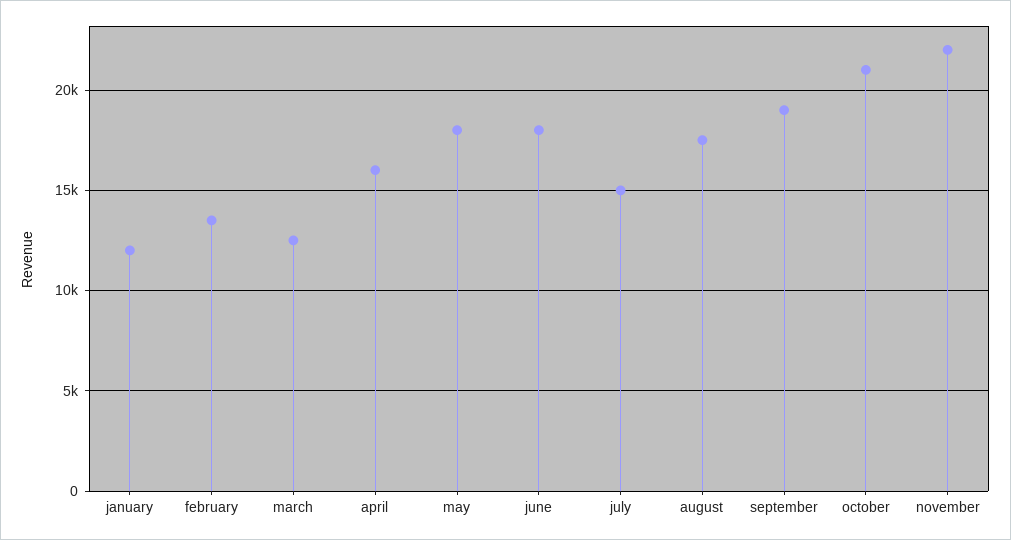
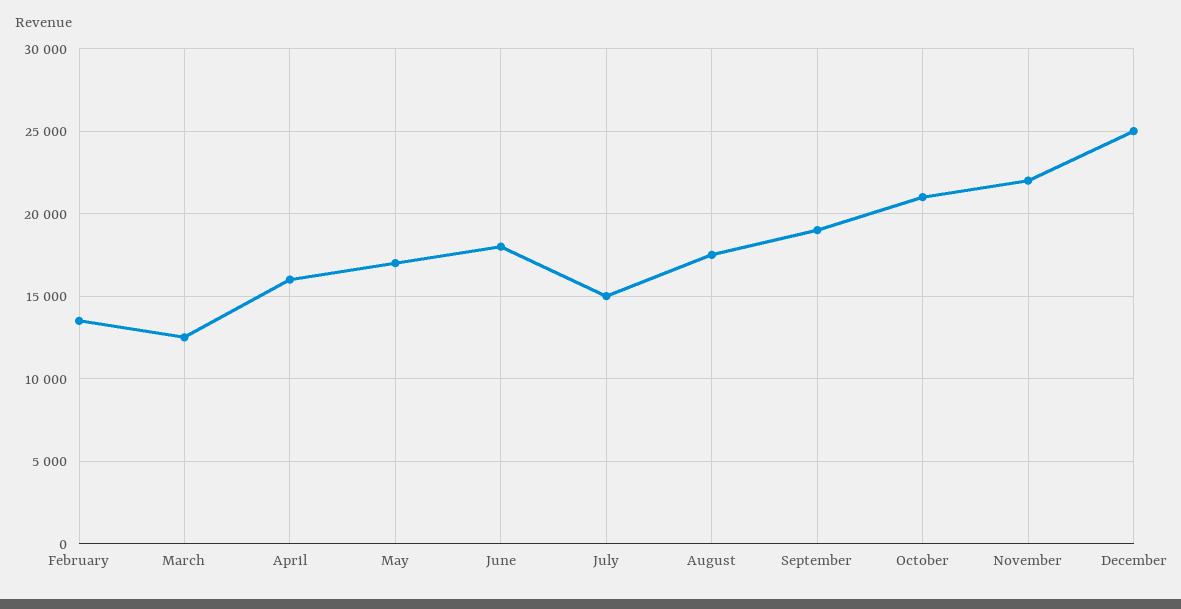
january: 12000 -> none
may: 18000 -> 17000
December: none -> 25000

